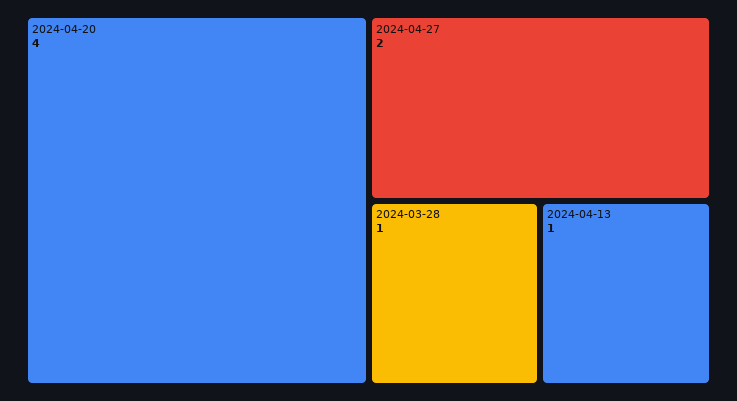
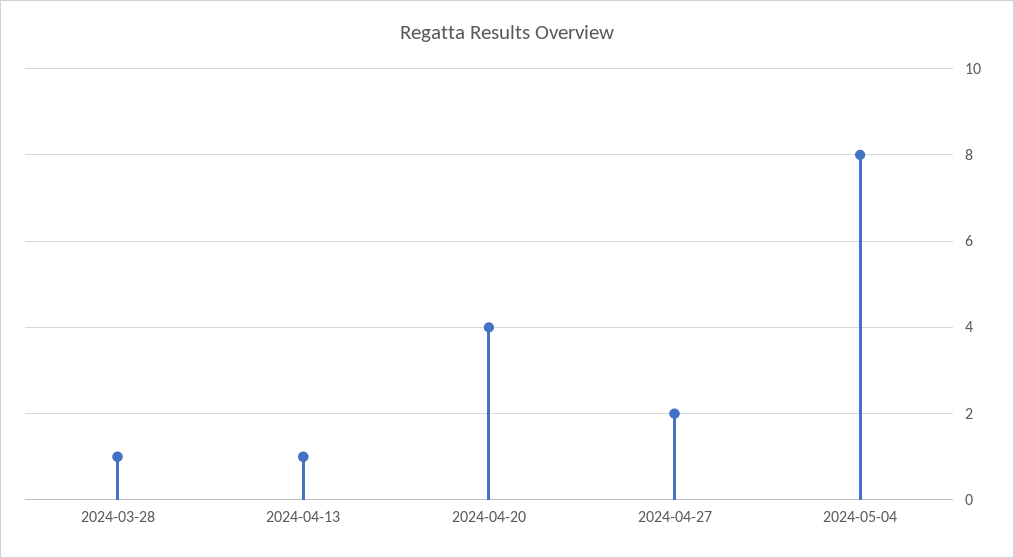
2024-05-04: none -> 8

